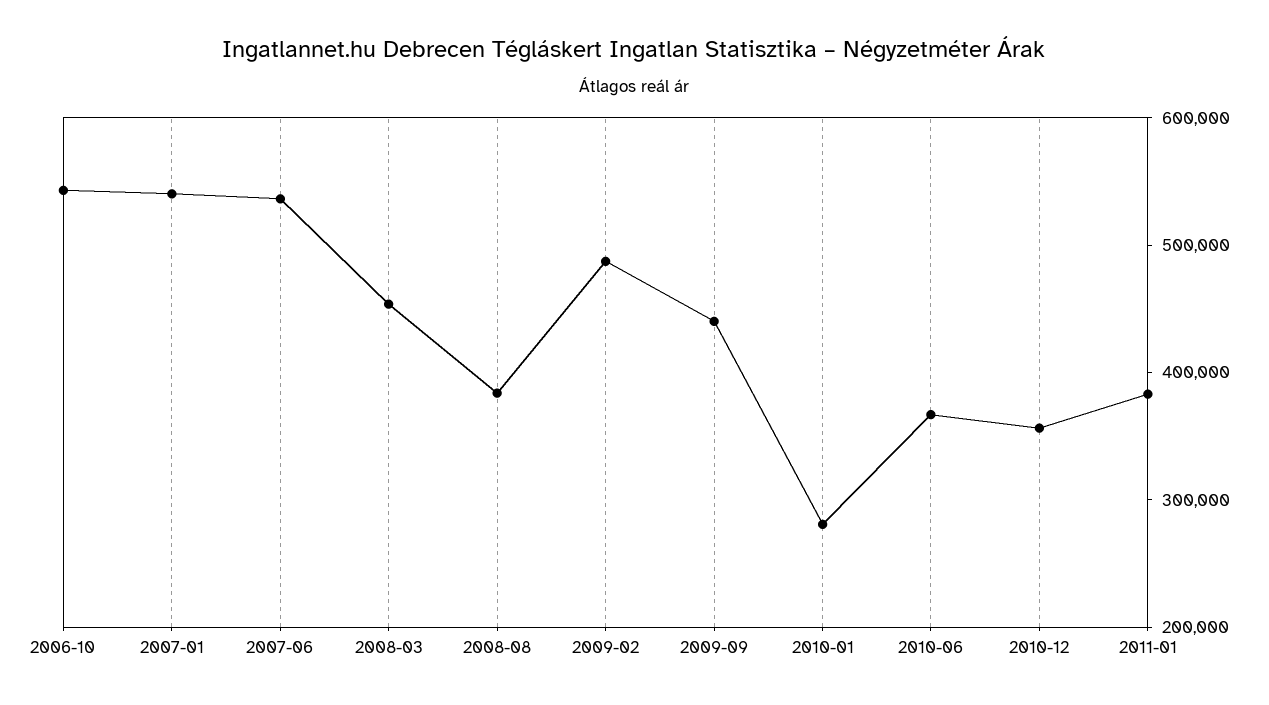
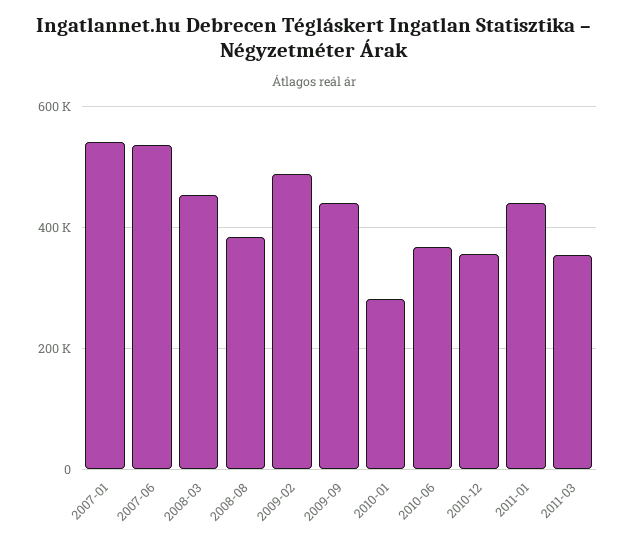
2006-10: 540000 -> none
2011-01: 380000 -> 440000
2011-03: none -> 360000

